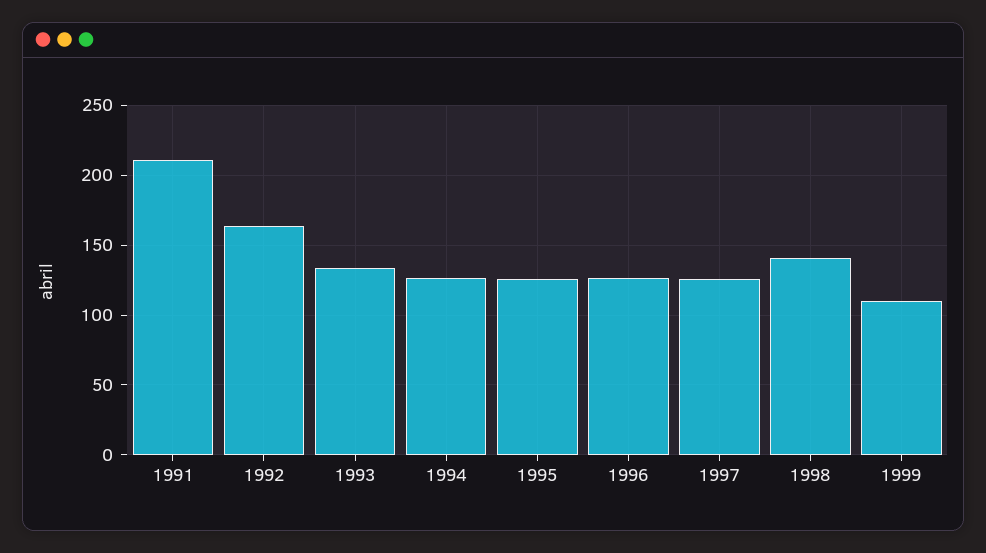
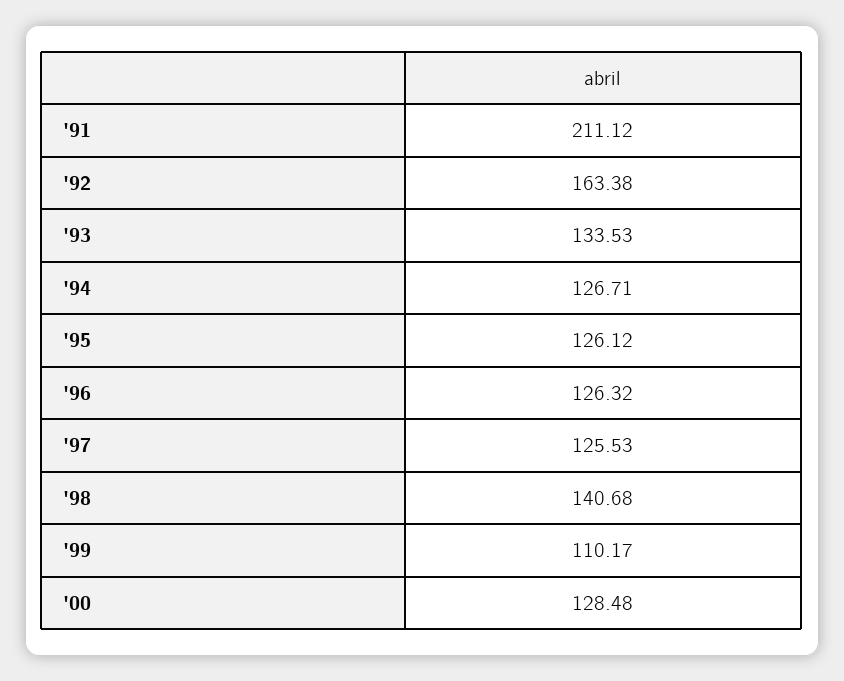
'00: none -> 128.48

